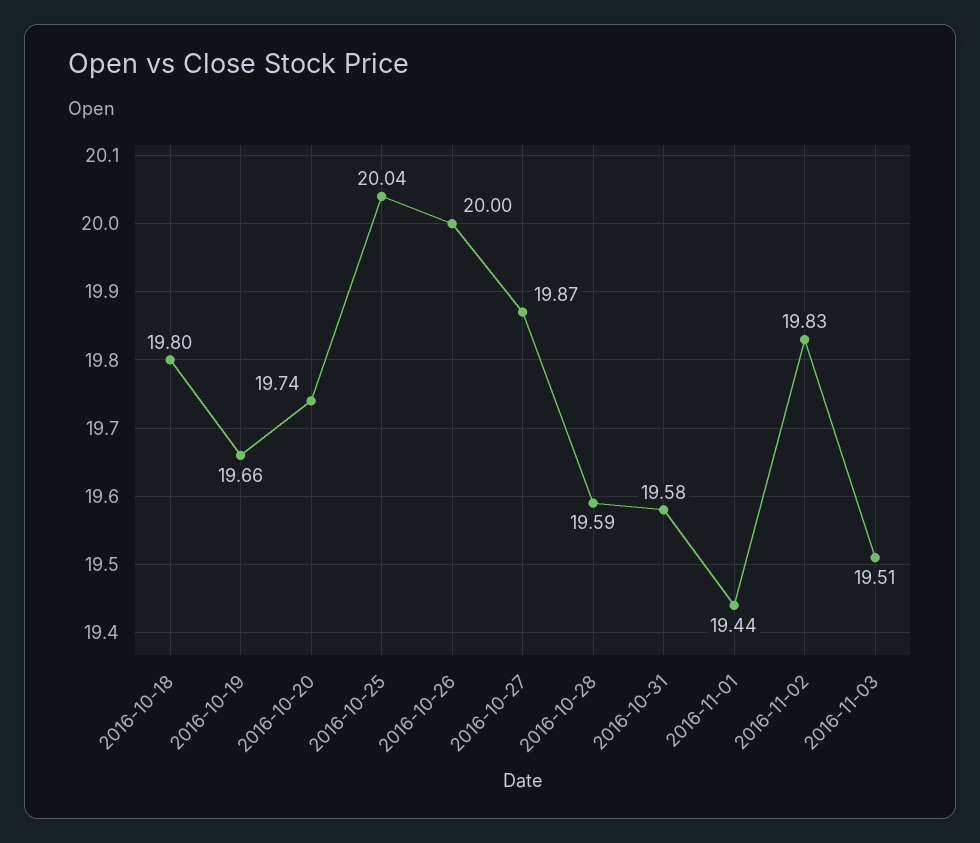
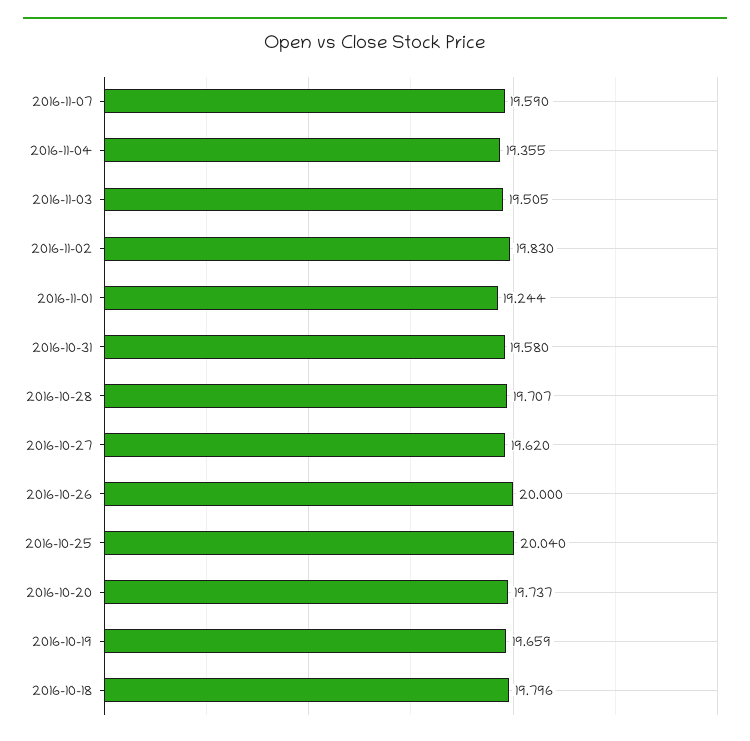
2016-10-27: 19.87 -> 19.62
2016-10-28: 19.59 -> 19.707
2016-11-01: 19.44 -> 19.244
2016-11-07: none -> 19.59
2016-11-04: none -> 19.355

